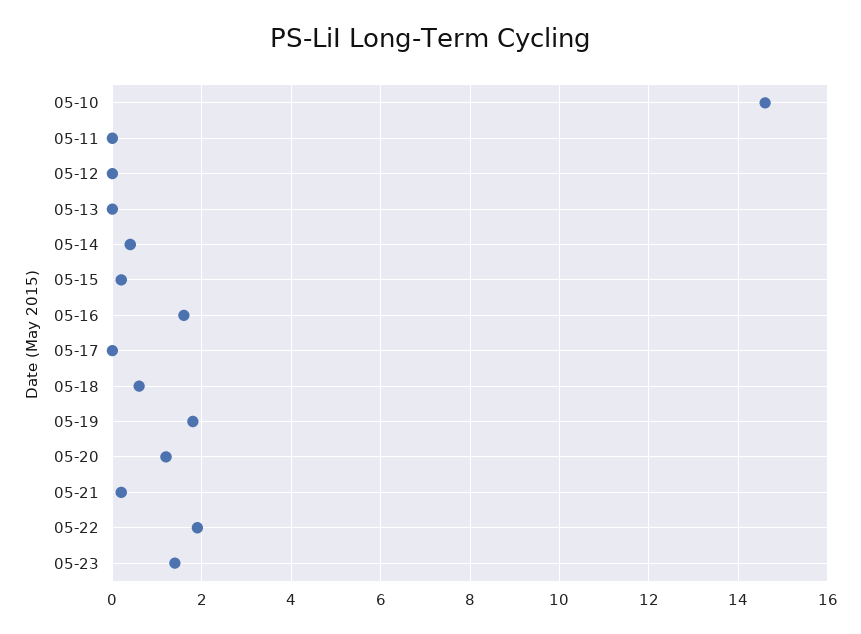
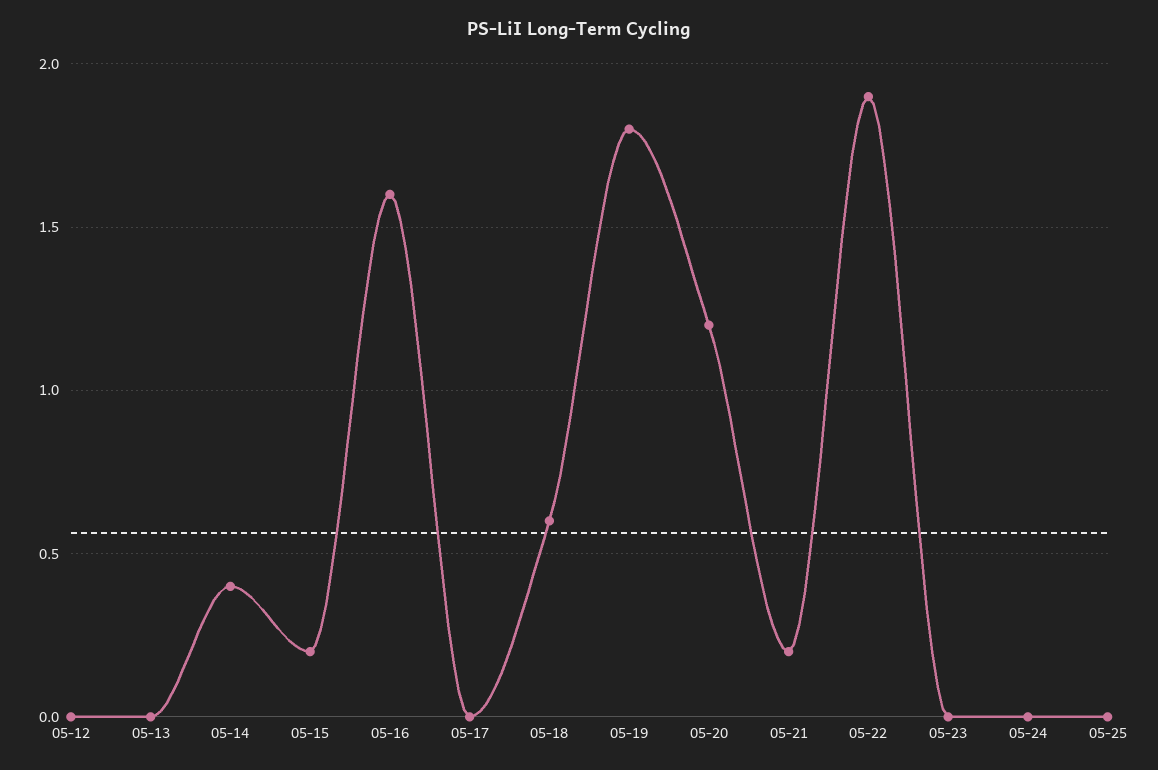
05-10: 14.5 -> none
05-11: 0 -> none
05-23: 1.5 -> 0
05-24: none -> 0
05-25: none -> 0

